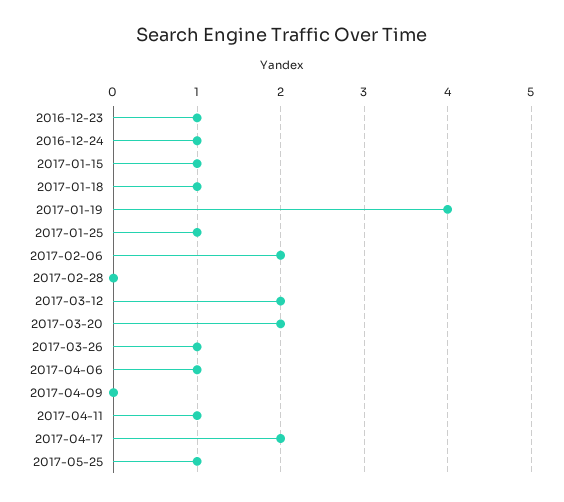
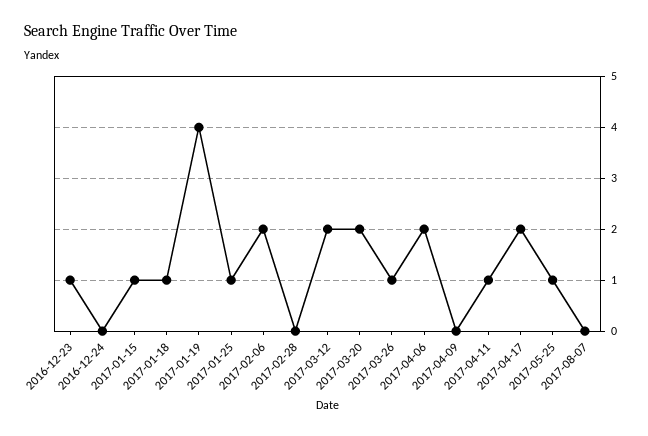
2016-12-24: 1 -> 0
2017-04-06: 1 -> 2
2017-08-07: none -> 0

